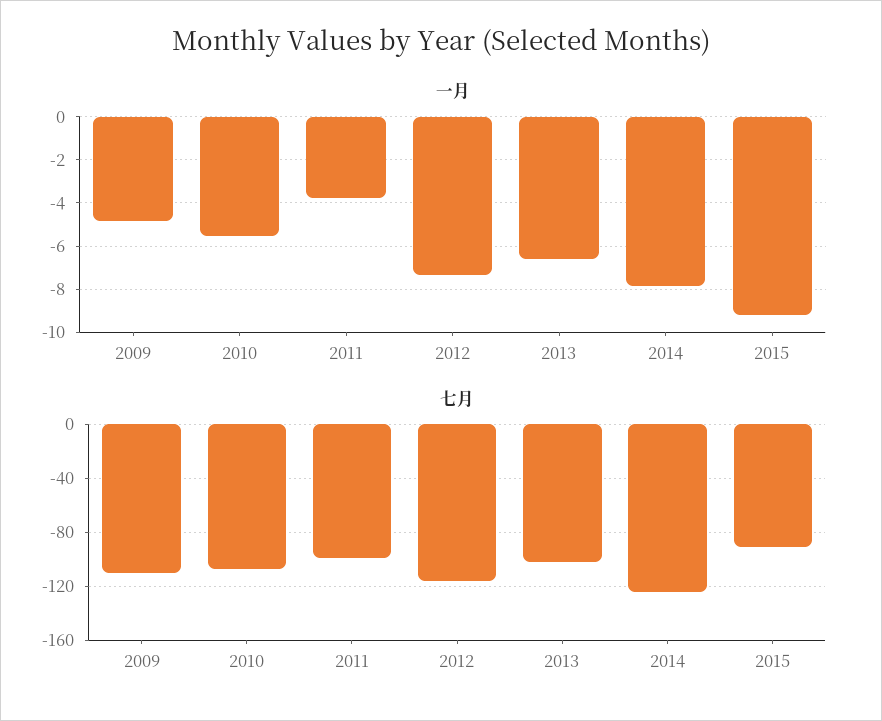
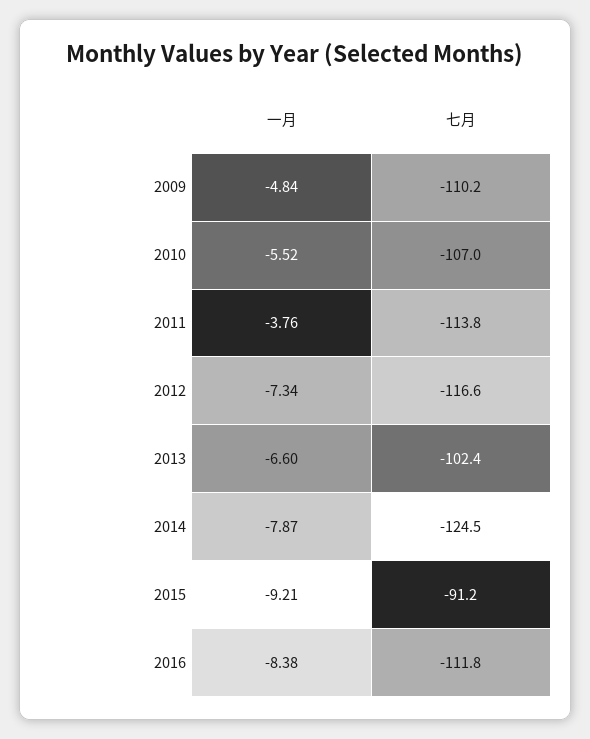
七月, 2011: -100 -> -113.8
一月, 2016: none -> -8.38
七月, 2016: none -> -111.8

